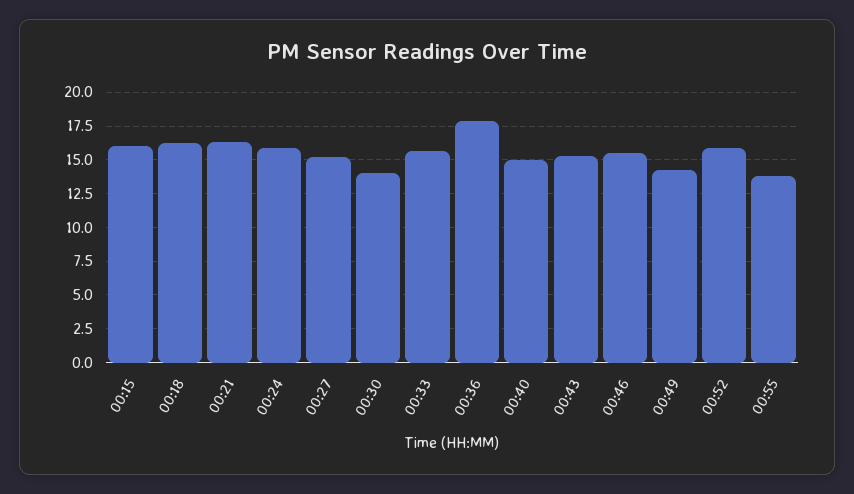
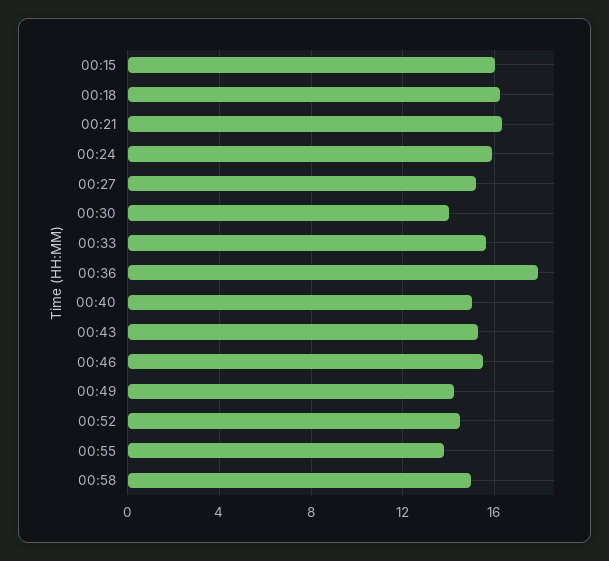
00:52: 16 -> 14.5
00:58: none -> 15

